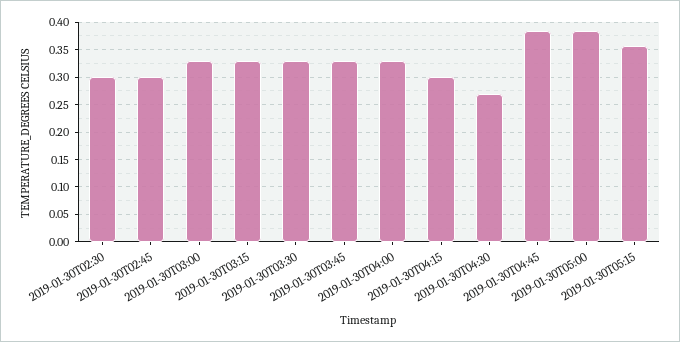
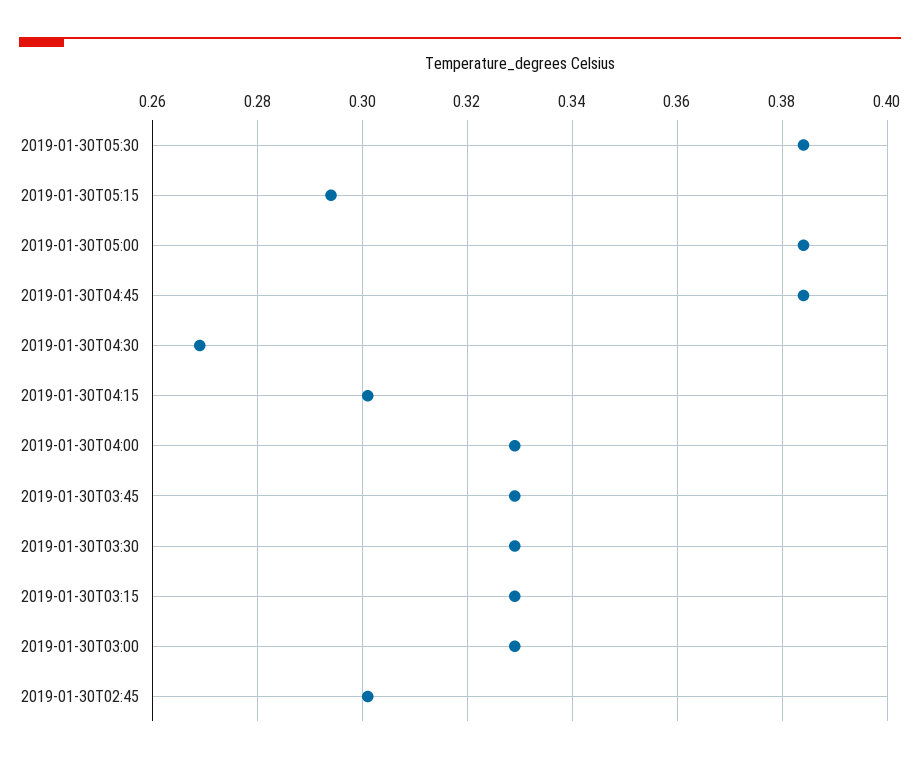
2019-01-30T02:30: 0.3 -> none
2019-01-30T05:15: 0.35 -> 0.295
2019-01-30T05:30: none -> 0.385

